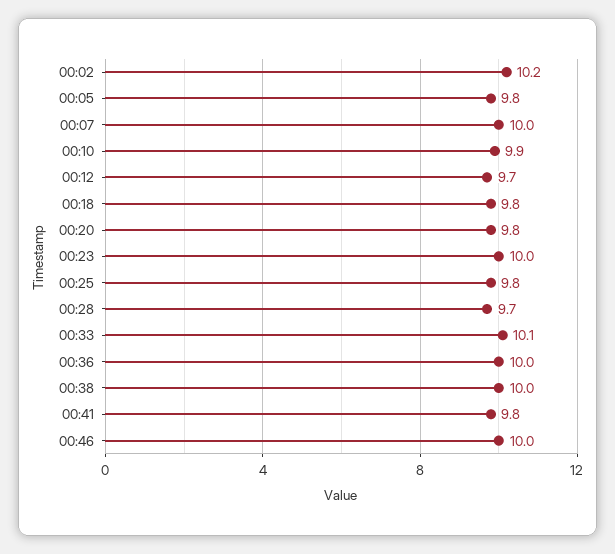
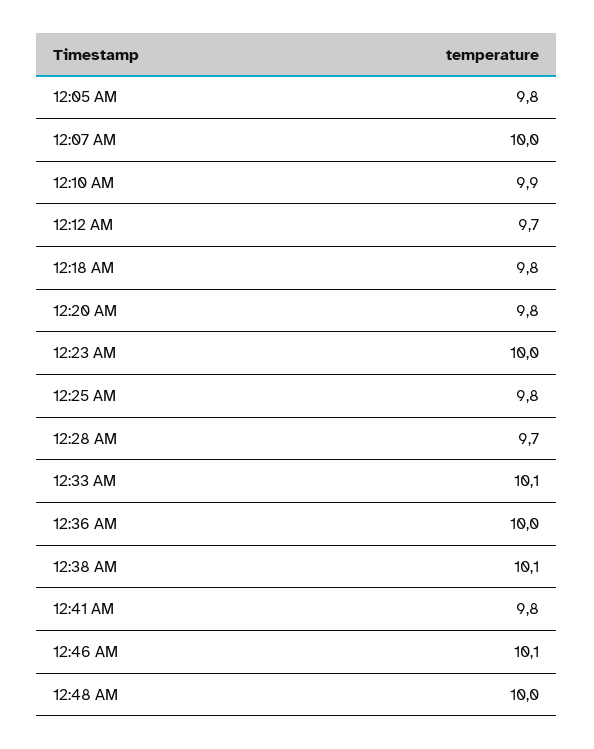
00:02: 10.2 -> none
00:38: 10 -> 10.1
00:46: 10 -> 10.1
12:48 AM: none -> 10

